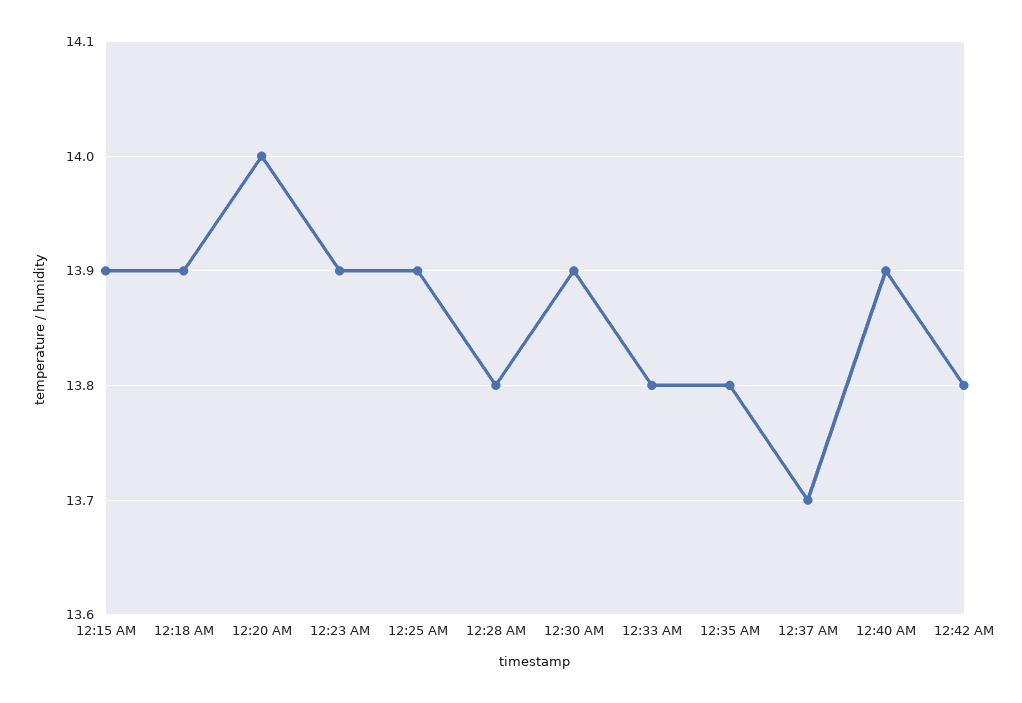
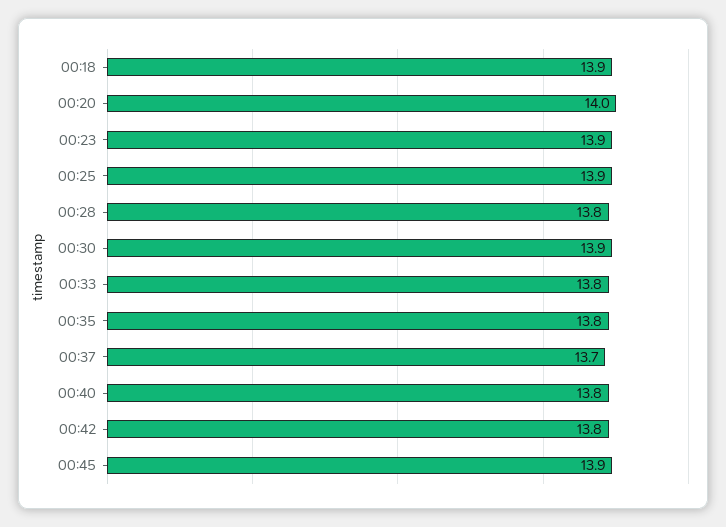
12:15 AM: 13.9 -> none
12:40 AM: 13.9 -> 13.8
00:45: none -> 13.9

